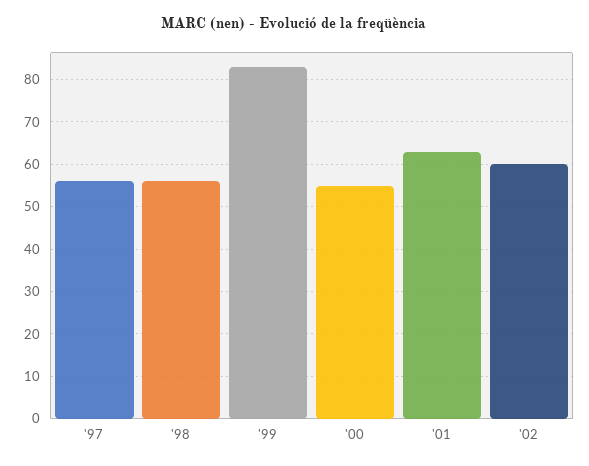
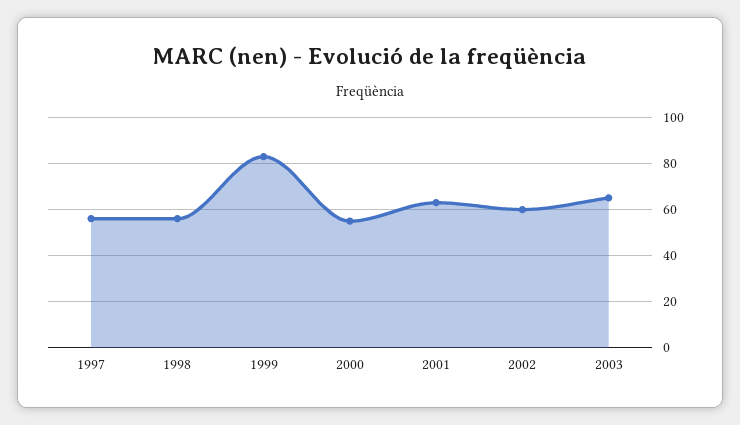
2003: none -> 65

